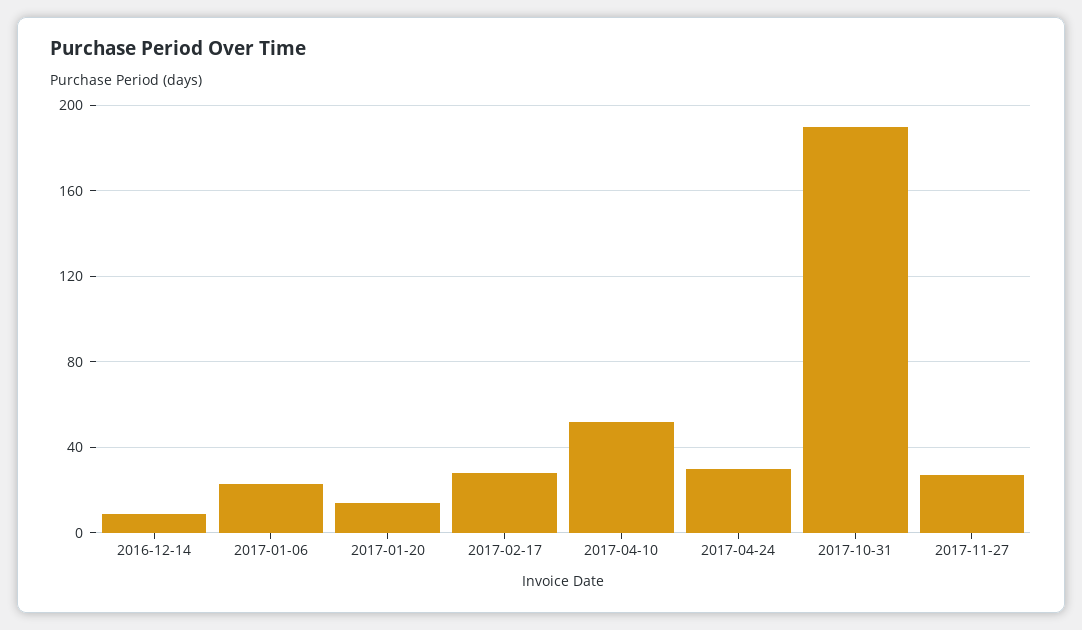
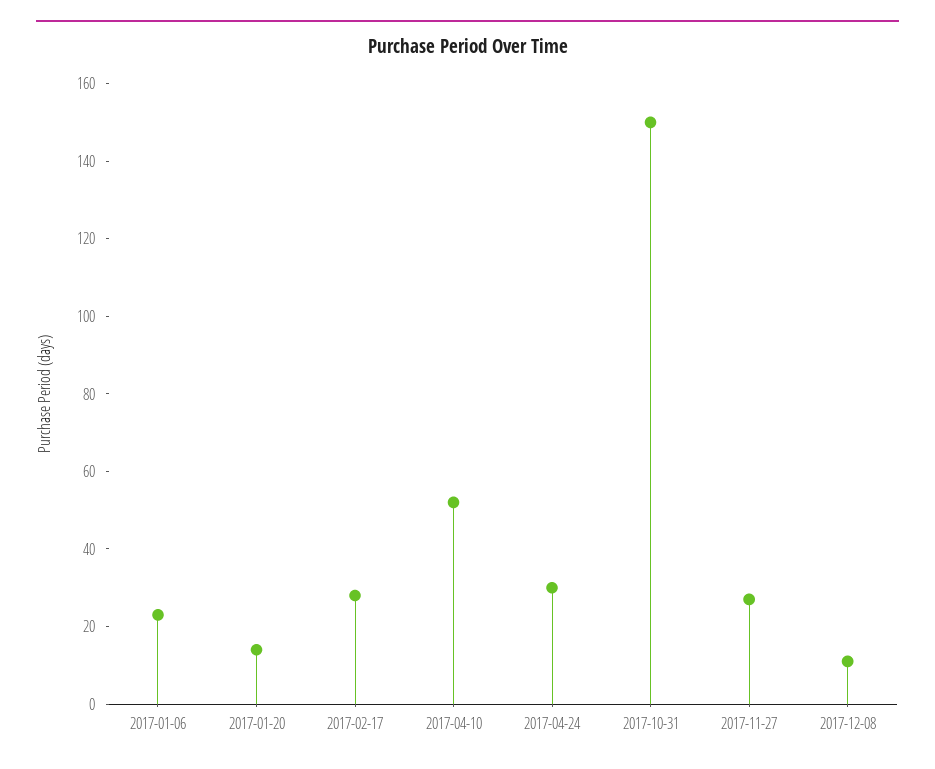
2016-12-14: 10 -> none
2017-10-31: 190 -> 150
2017-12-08: none -> 10

